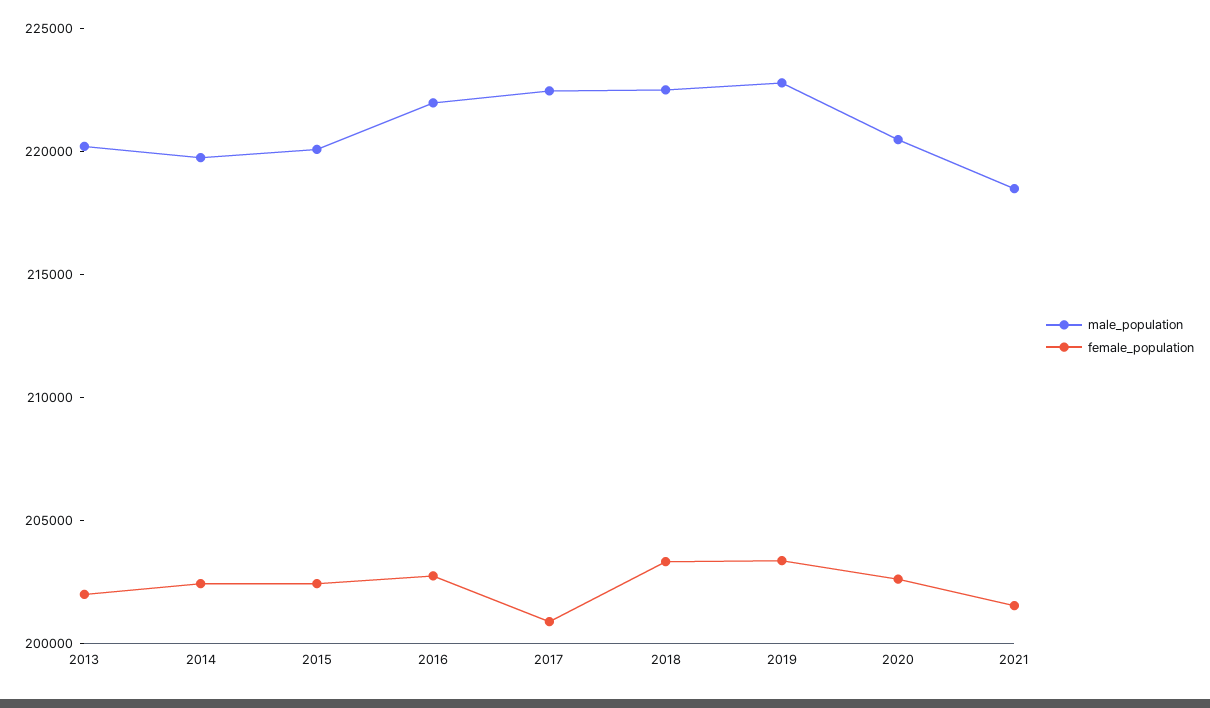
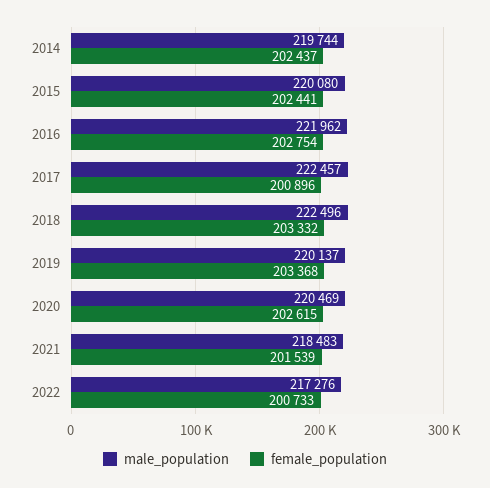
male_population, 2013: 220000 -> none
female_population, 2013: 202000 -> none
male_population, 2019: 223000 -> 220137
male_population, 2022: none -> 217276
female_population, 2022: none -> 200733

